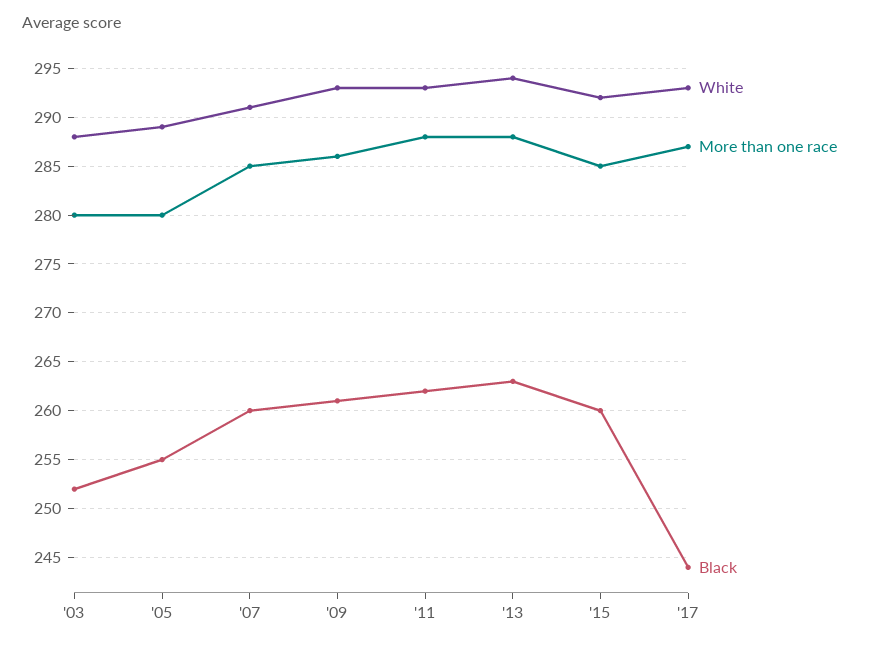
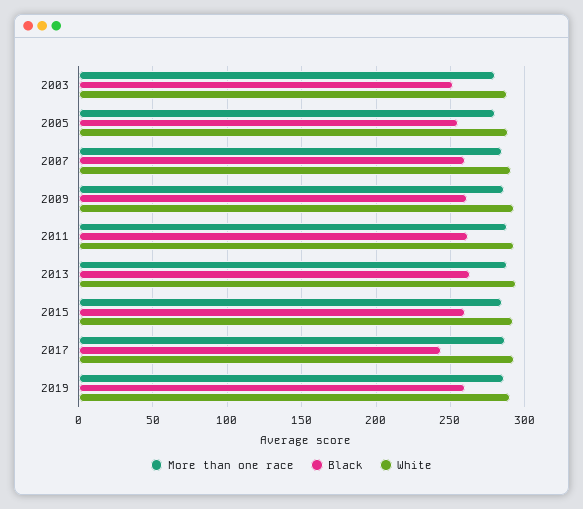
More than one race, 2019: none -> 285
Black, 2019: none -> 260
White, 2019: none -> 290

